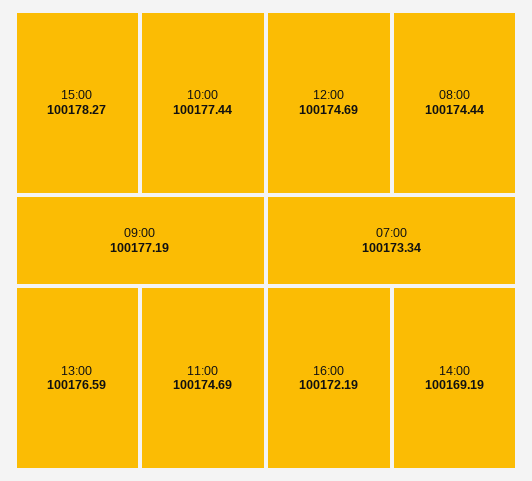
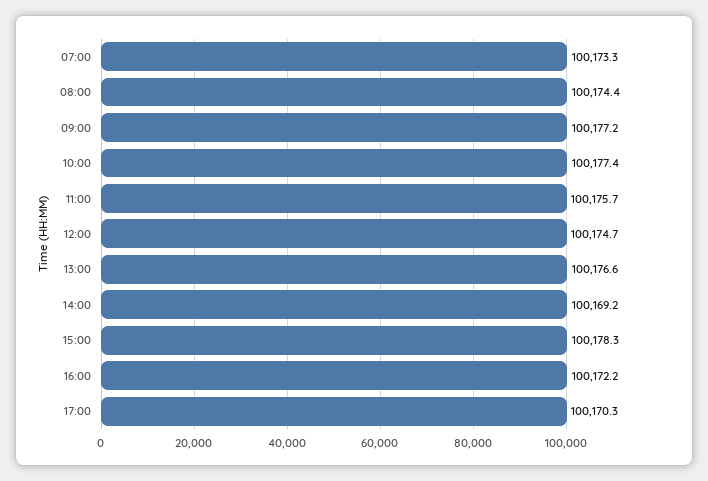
11:00: 100174.69 -> 100175.7
17:00: none -> 100170.3

